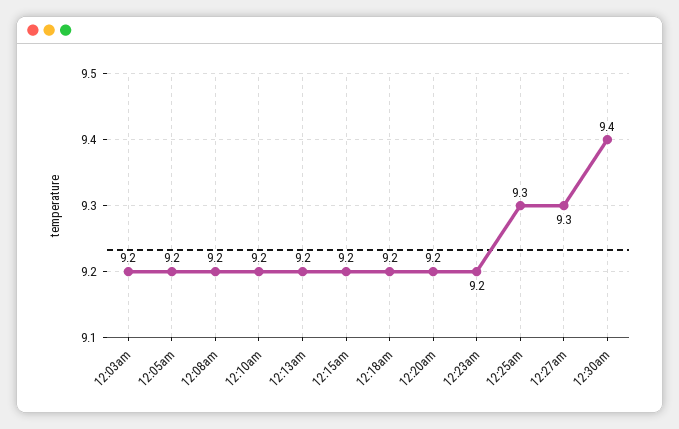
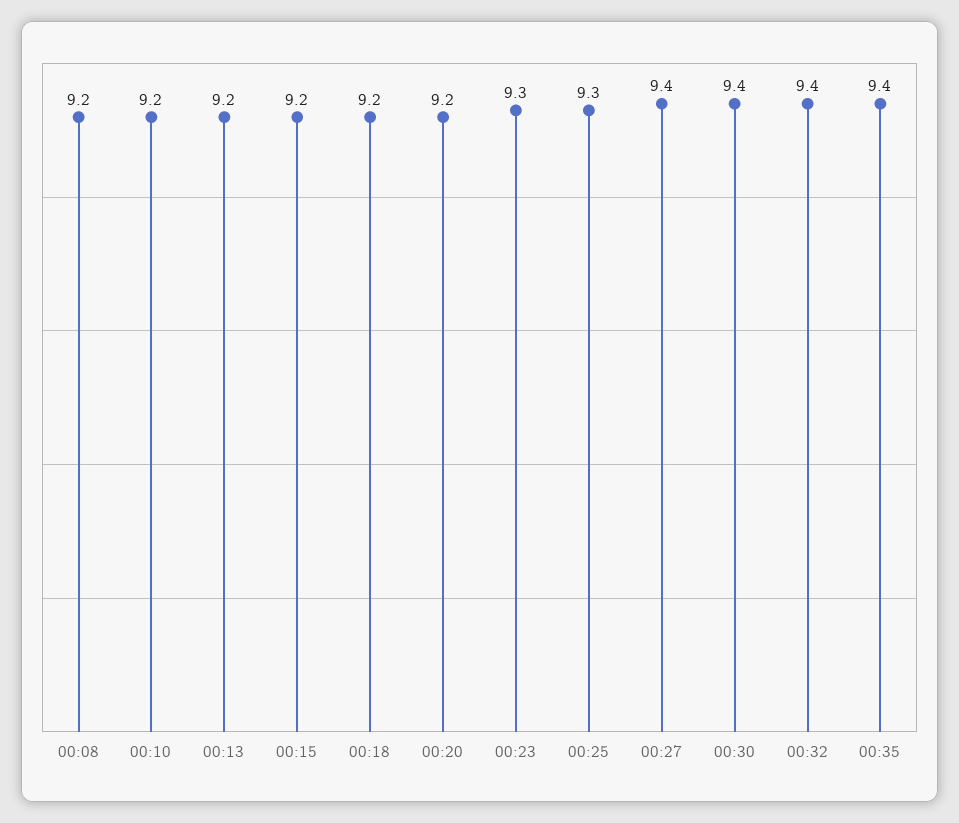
12:03am: 9.2 -> none
12:05am: 9.2 -> none
12:23am: 9.2 -> 9.3
12:27am: 9.3 -> 9.4
00:32: none -> 9.4
00:35: none -> 9.4

